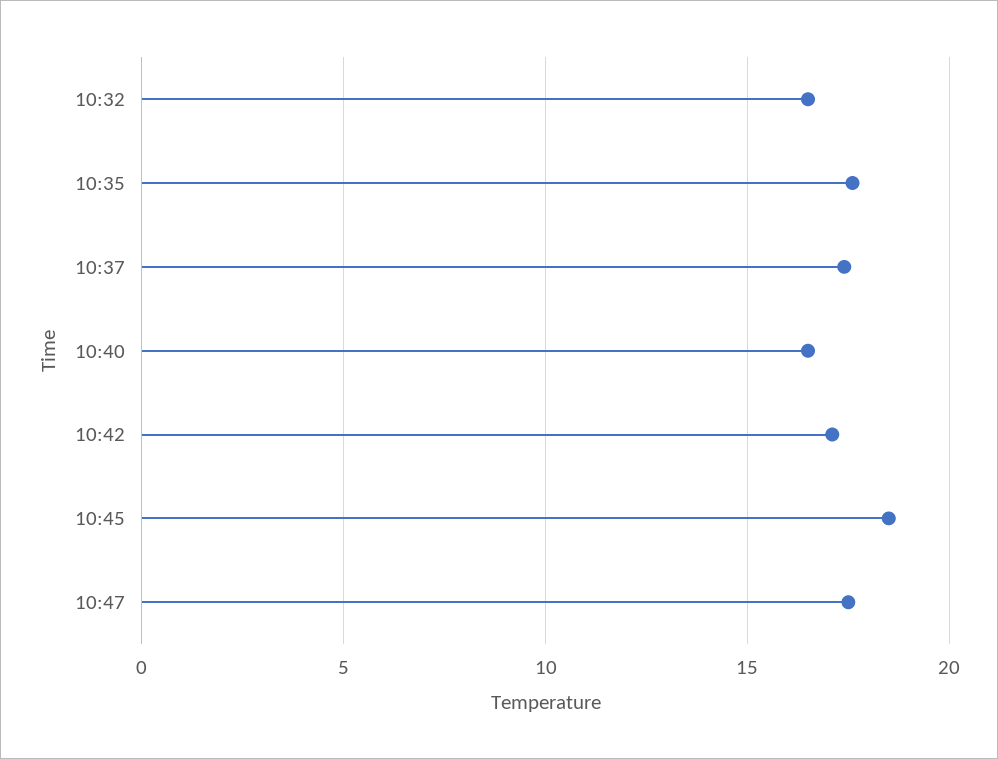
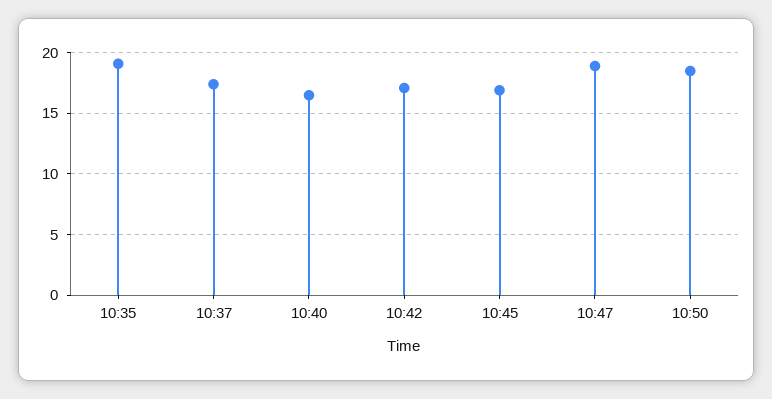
10:32: 16.5 -> none
10:35: 17.5 -> 19
10:45: 18.5 -> 17
10:47: 17.5 -> 19
10:50: none -> 18.5

